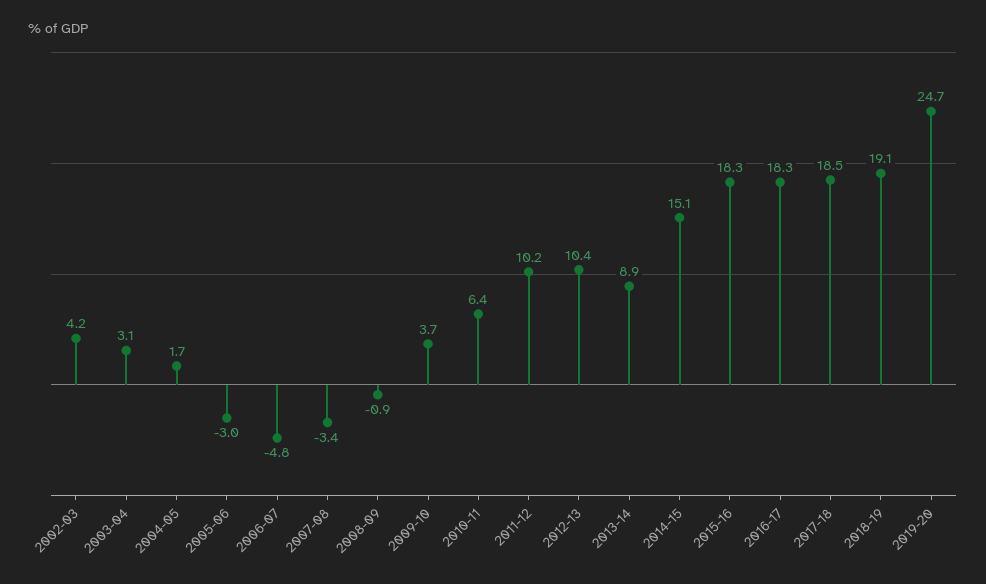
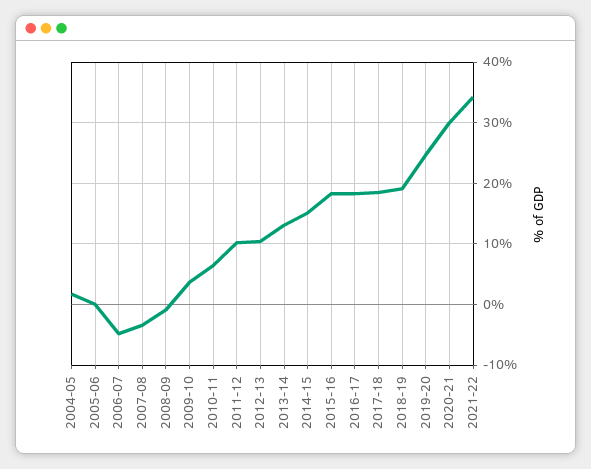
2002-03: 4.2 -> none
2003-04: 3.1 -> none
2005-06: -3 -> 0
2013-14: 8.9 -> 13
2020-21: none -> 30
2021-22: none -> 34

